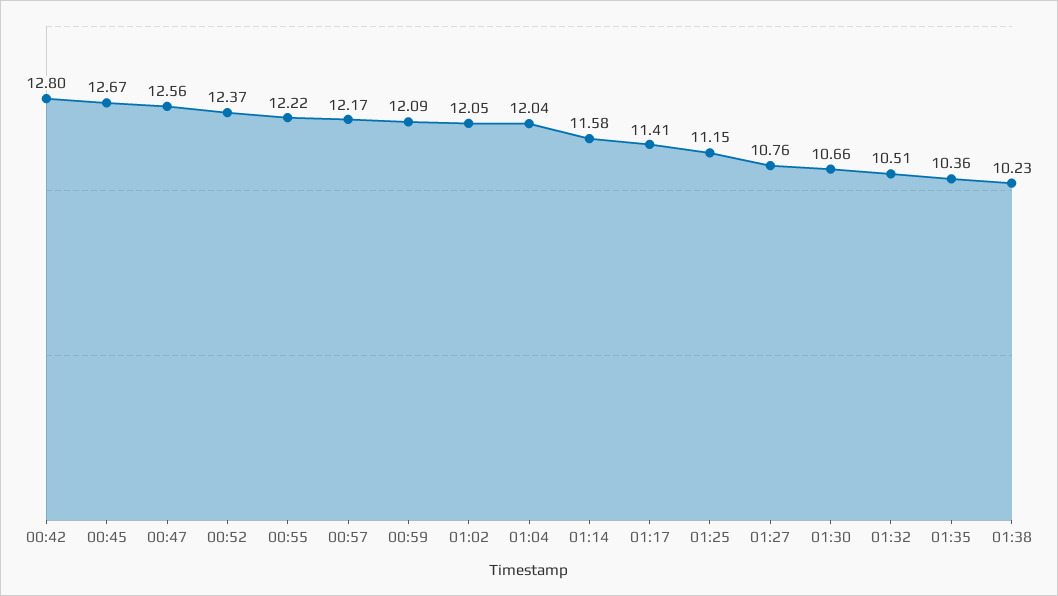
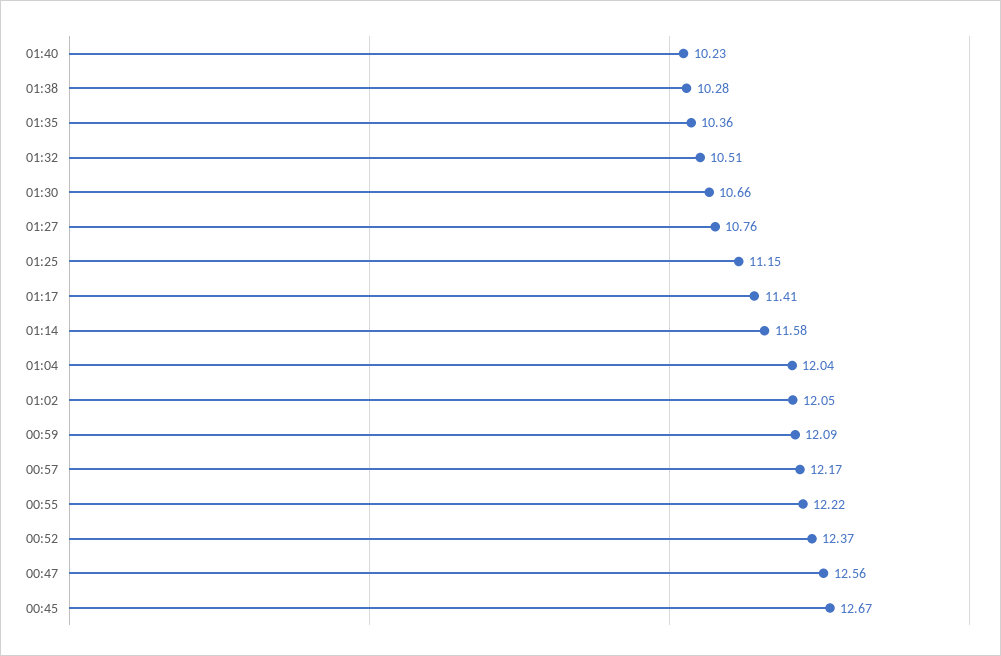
00:42: 12.8 -> none
01:38: 10.23 -> 10.28
01:40: none -> 10.23

